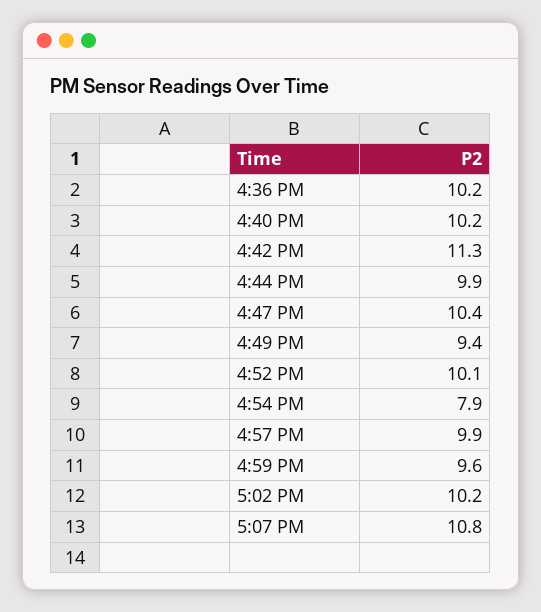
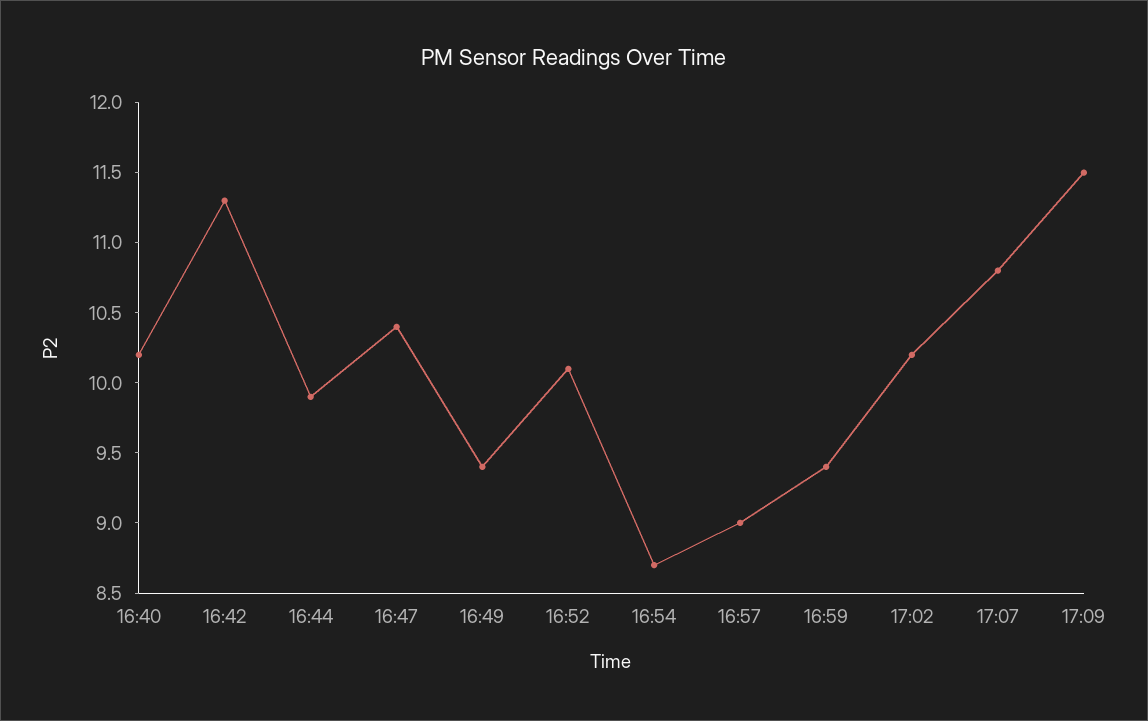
4:36 PM: 10.2 -> none
4:54 PM: 7.9 -> 8.7
4:57 PM: 9.9 -> 9
4:59 PM: 9.6 -> 9.4
17:09: none -> 11.5

